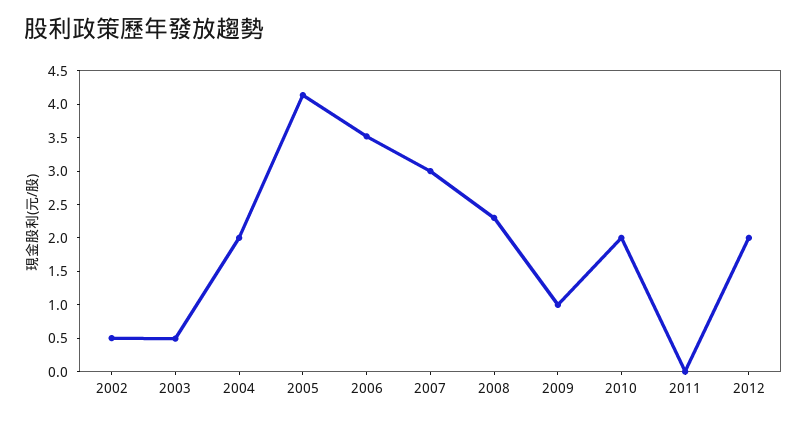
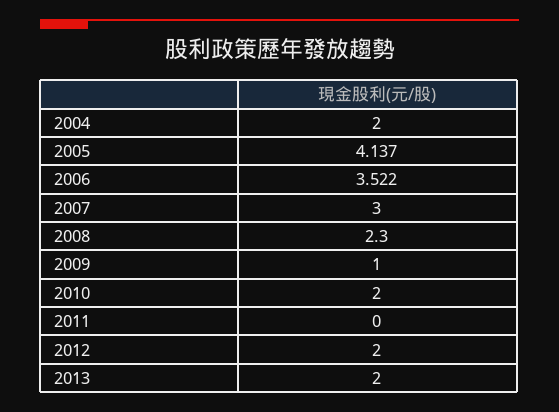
2002: 0.5 -> none
2003: 0.5 -> none
2013: none -> 2

